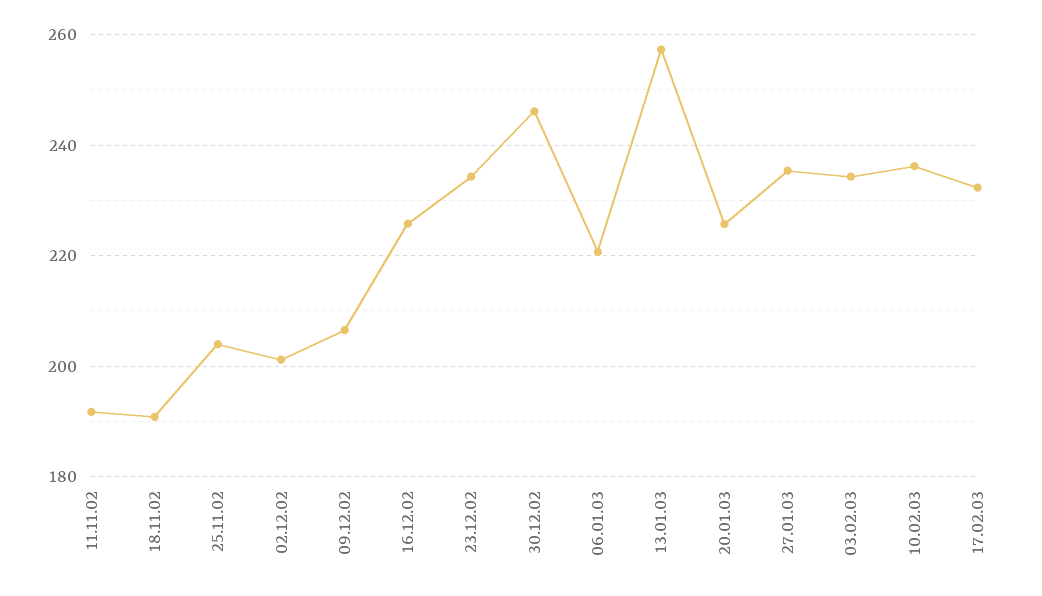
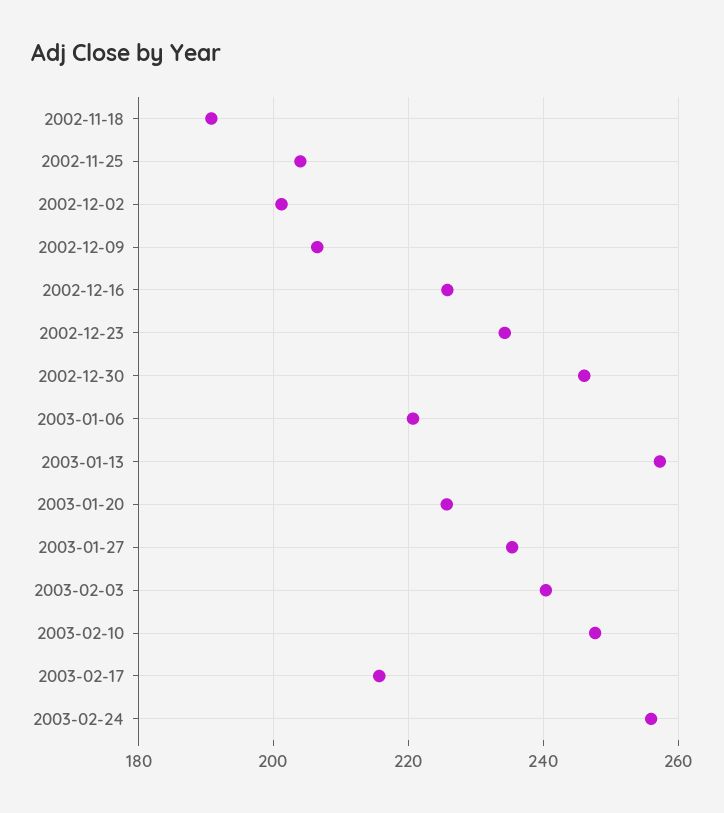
11.11.02: 192 -> none
03.02.03: 234 -> 240
10.02.03: 236 -> 248
17.02.03: 232 -> 216
2003-02-24: none -> 256

